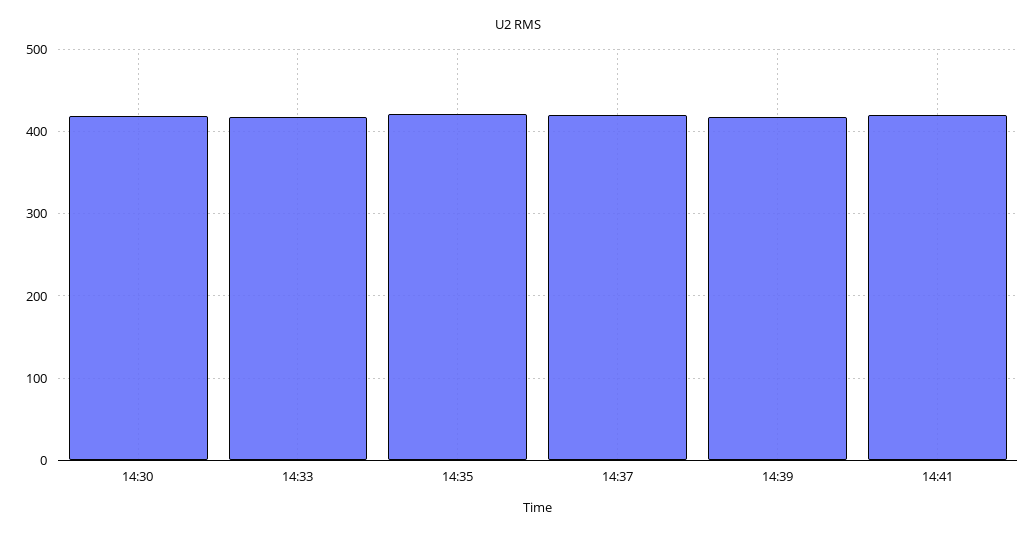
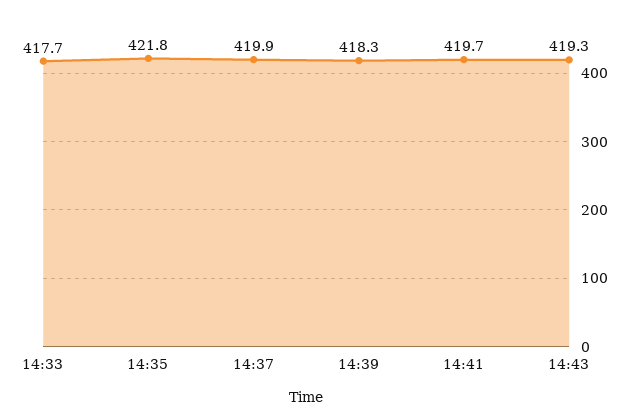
14:30: 420 -> none
14:43: none -> 419.3

